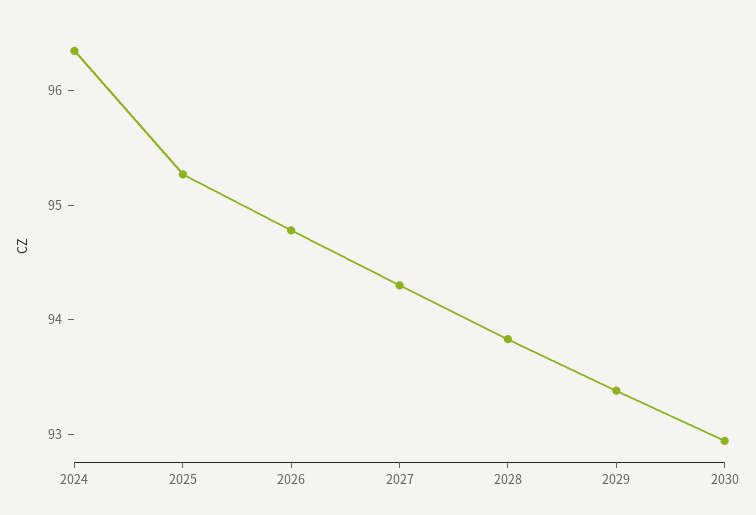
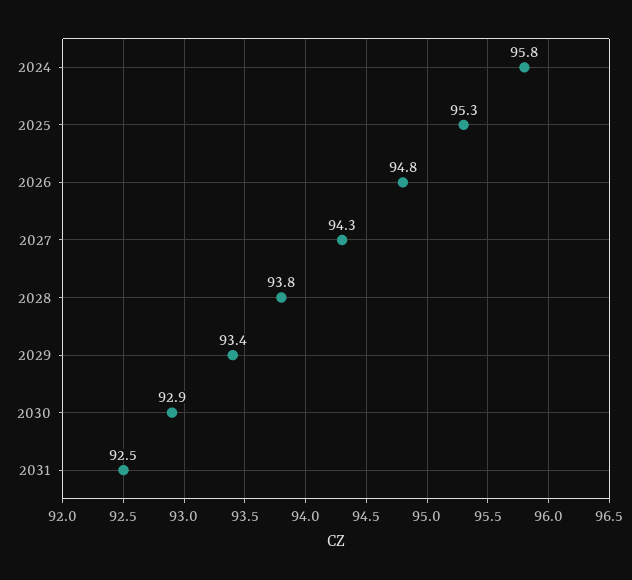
2024: 96.4 -> 95.8
2031: none -> 92.5

